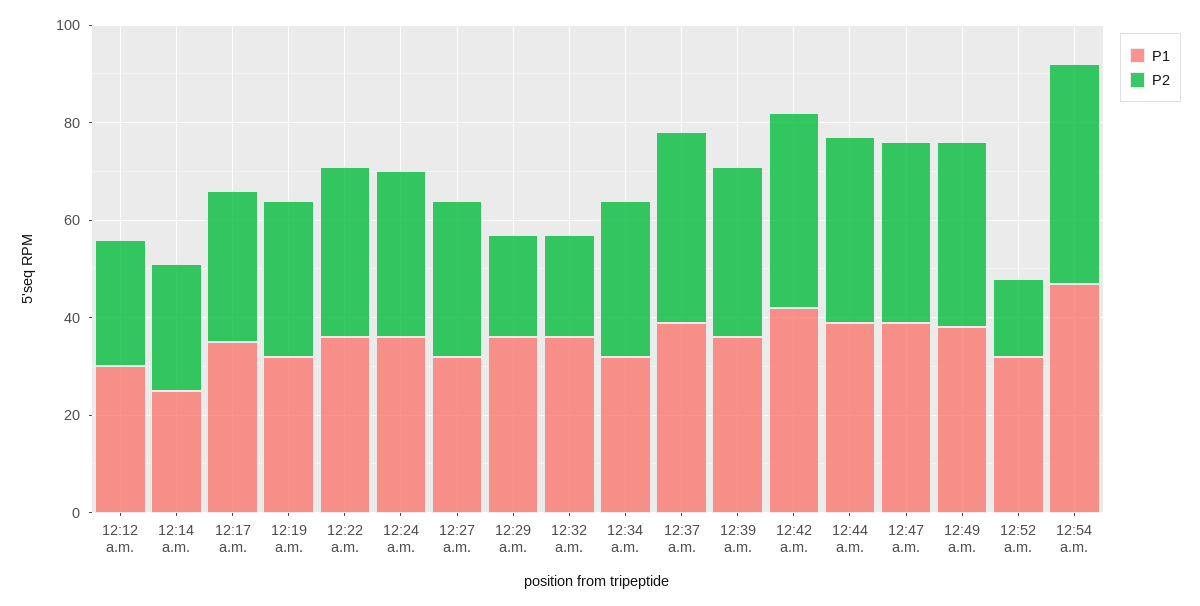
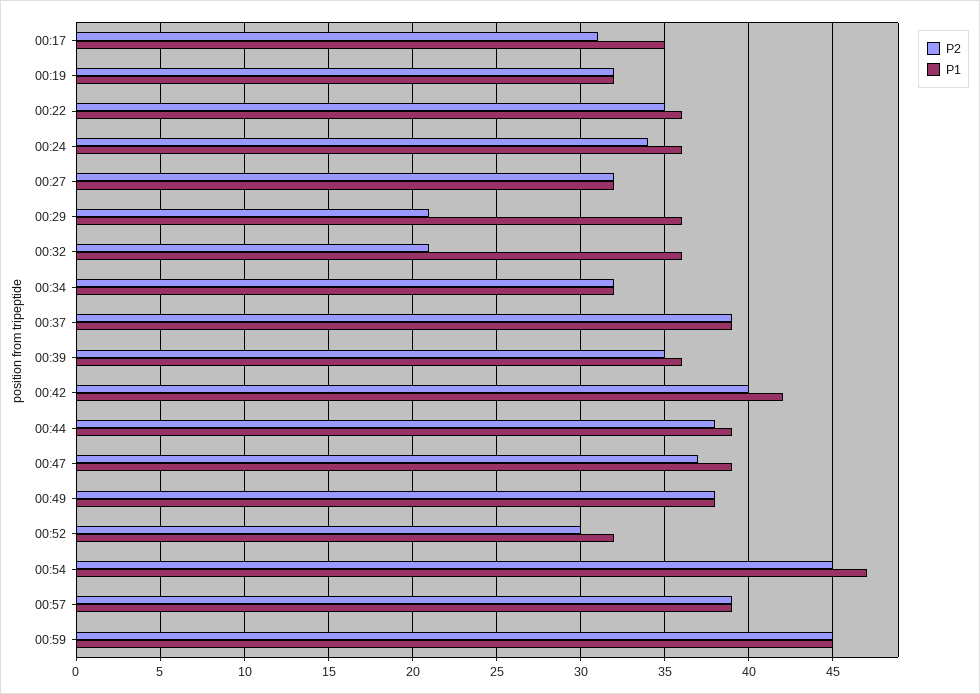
P1, 12:12 a.m.: 30 -> none
P2, 12:12 a.m.: 25 -> none
P1, 12:14 a.m.: 25 -> none
P2, 12:14 a.m.: 25 -> none
P2, 12:52 a.m.: 15 -> 30
P2, 00:57: none -> 39
P1, 00:57: none -> 39
P2, 00:59: none -> 45
P1, 00:59: none -> 45

